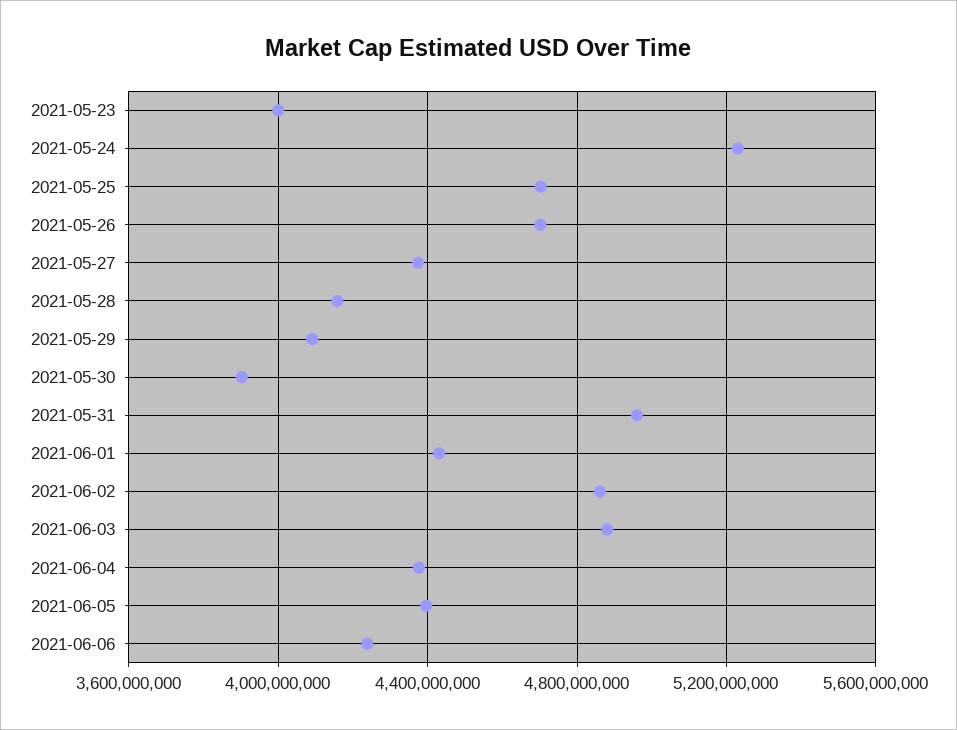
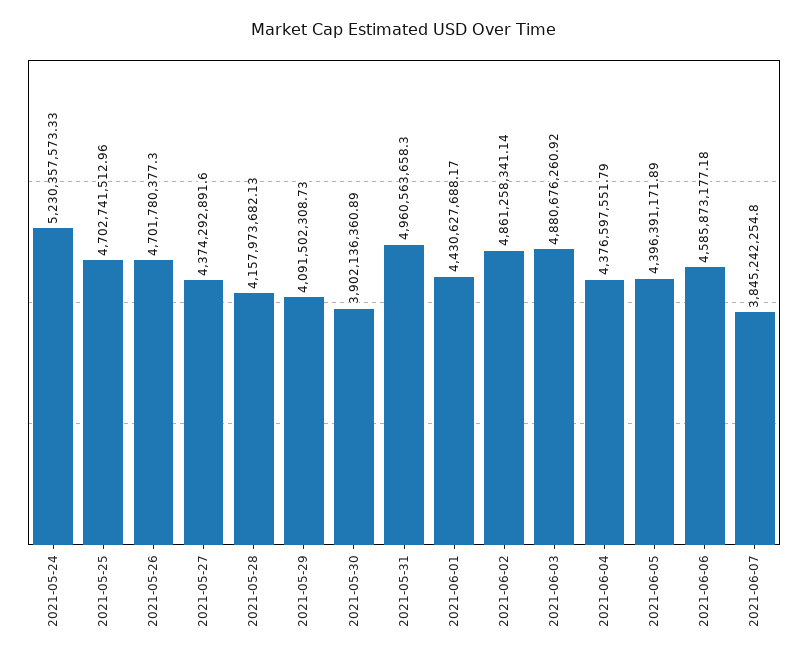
2021-05-23: 4000000000 -> none
2021-06-06: 4250000000 -> 4585873177.18
2021-06-07: none -> 3845242254.8

